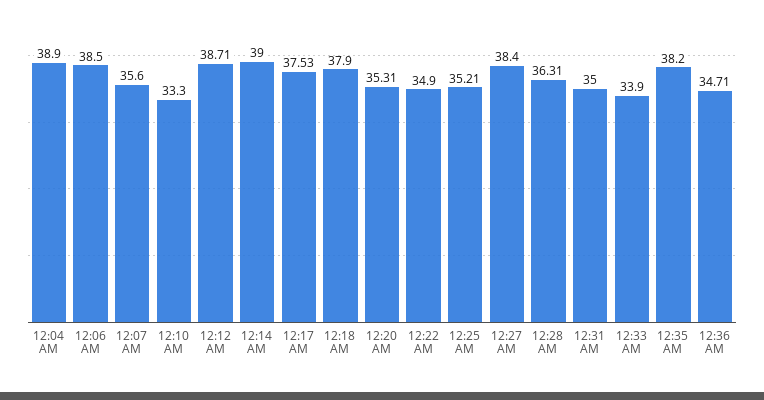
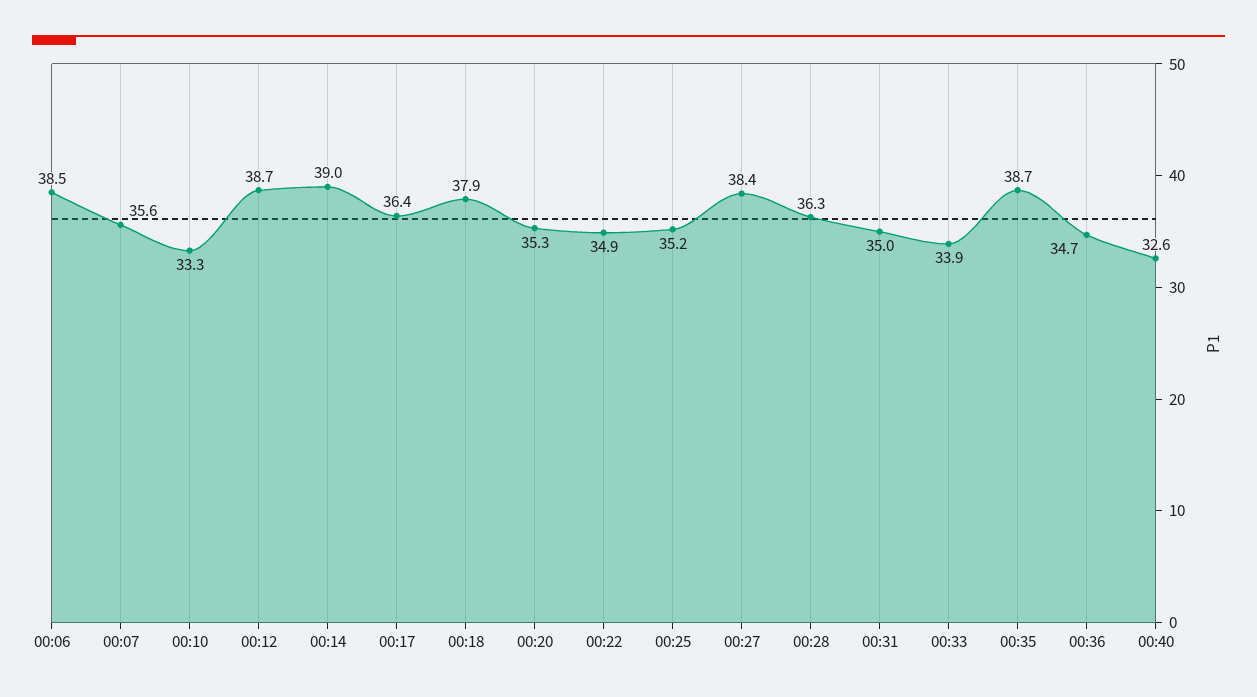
12:04 AM: 38.9 -> none
12:17 AM: 37.53 -> 36.4
12:35 AM: 38.2 -> 38.7
00:40: none -> 32.6

